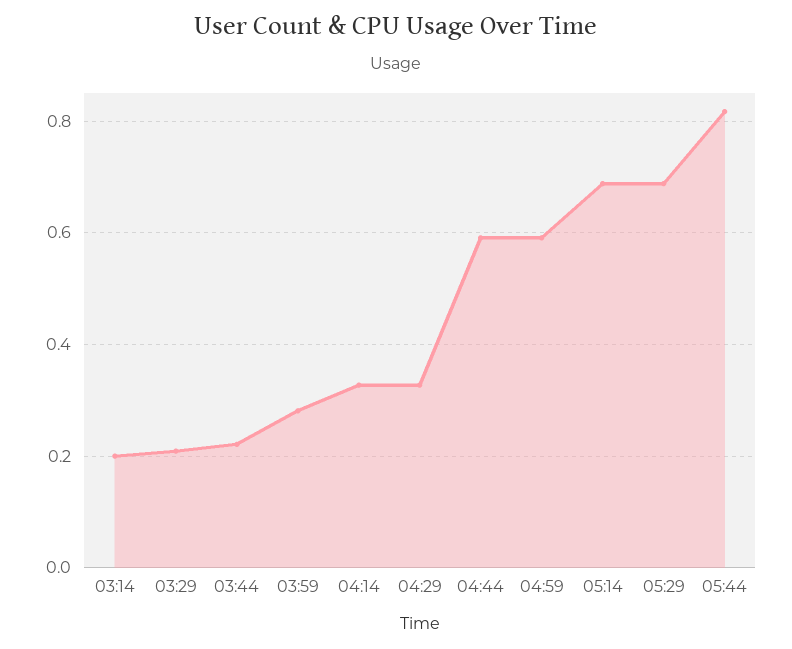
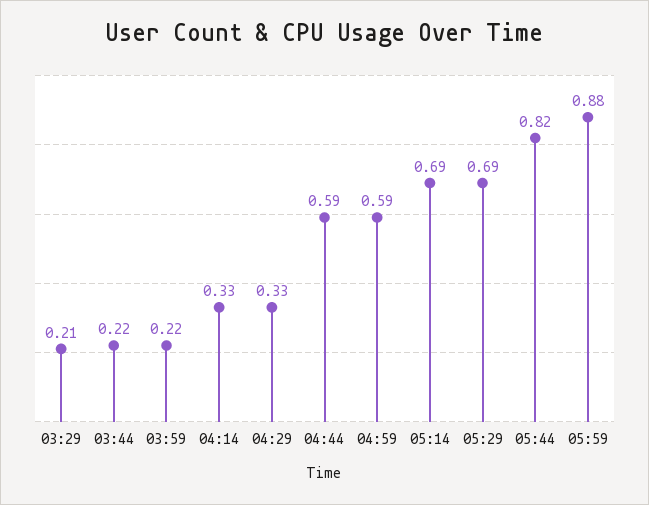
03:14: 0.2 -> none
03:59: 0.28 -> 0.22
05:59: none -> 0.88

